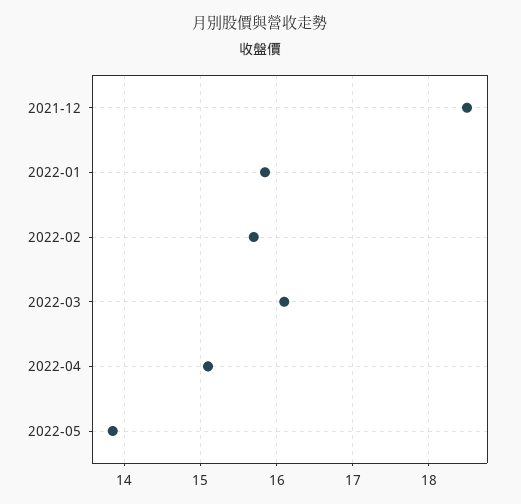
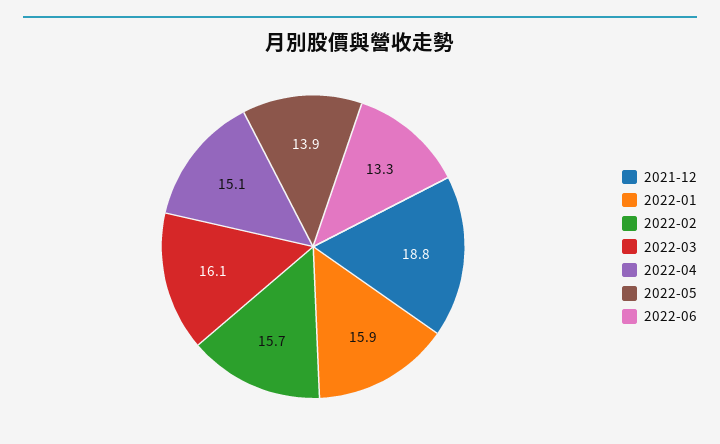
2021-12: 18.5 -> 18.8
2022-06: none -> 13.3

